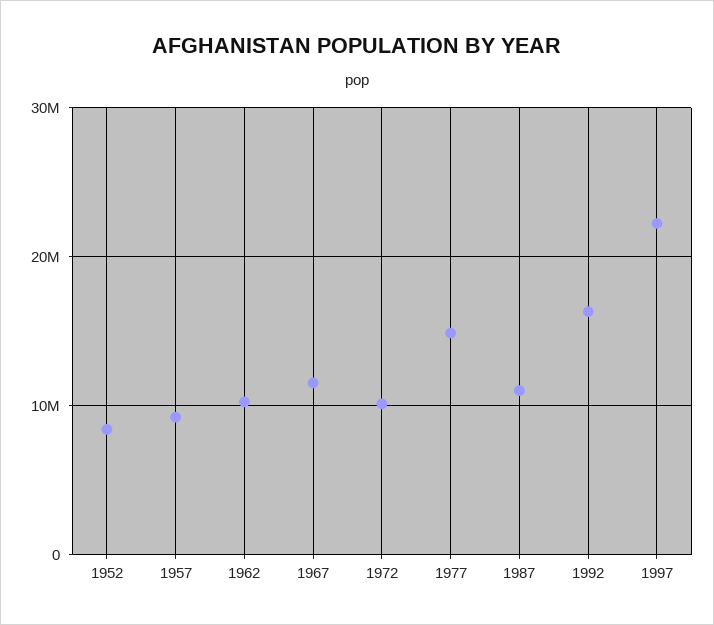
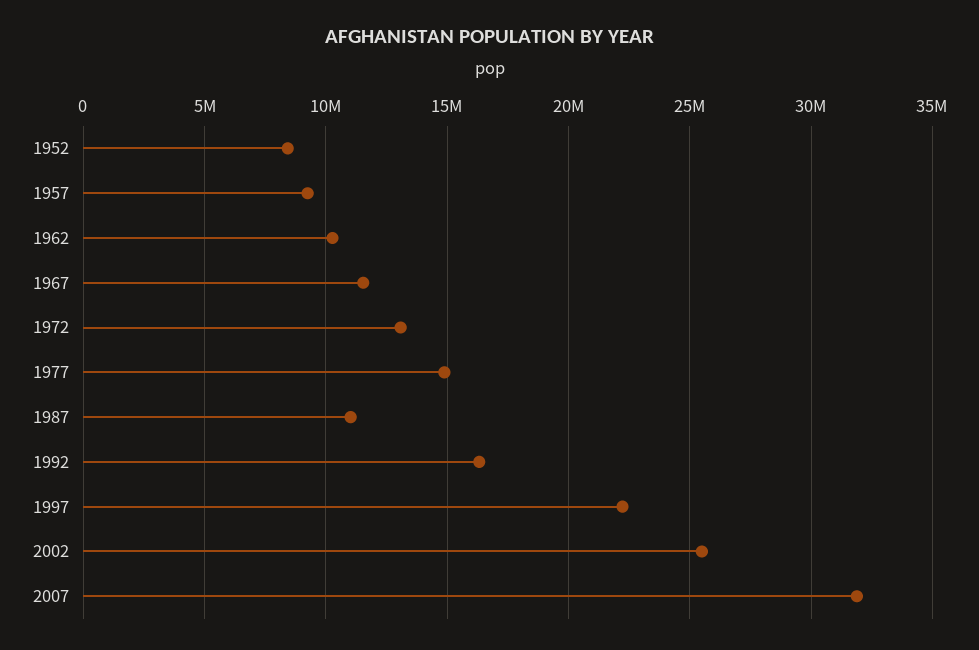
1972: 10000000 -> 13000000
2002: none -> 25500000
2007: none -> 32000000

